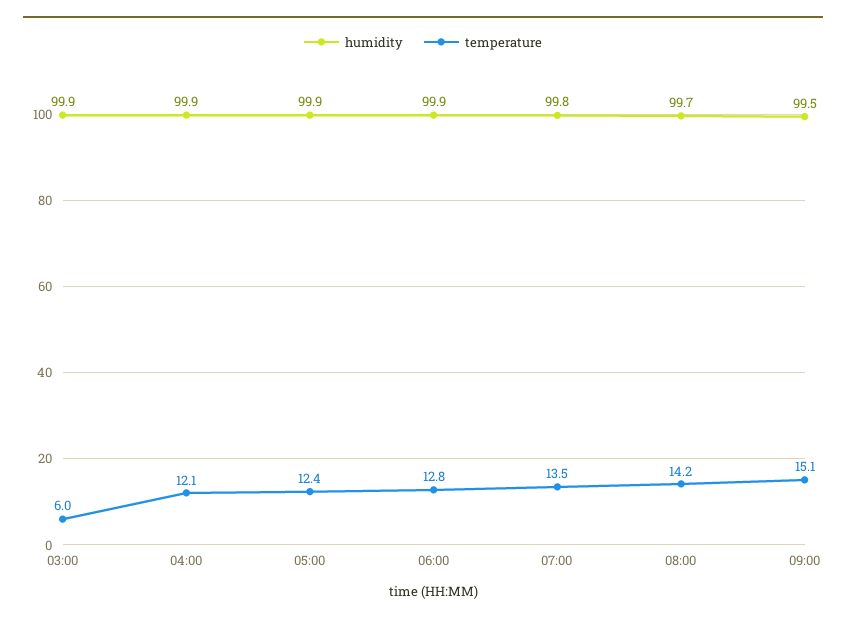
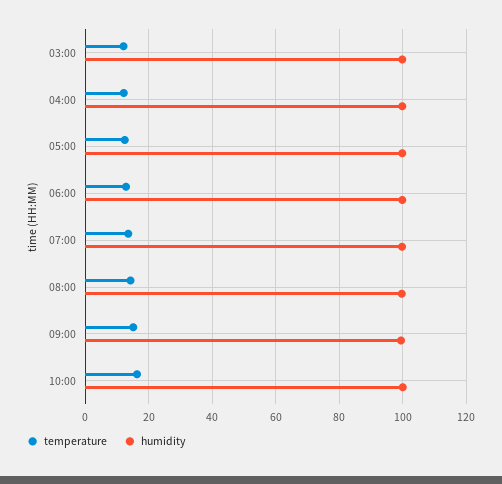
temperature, 03:00: 6 -> 12
temperature, 10:00: none -> 16
humidity, 10:00: none -> 100

